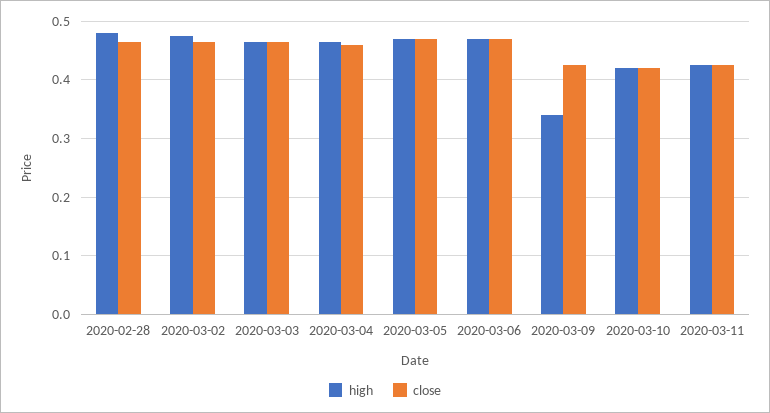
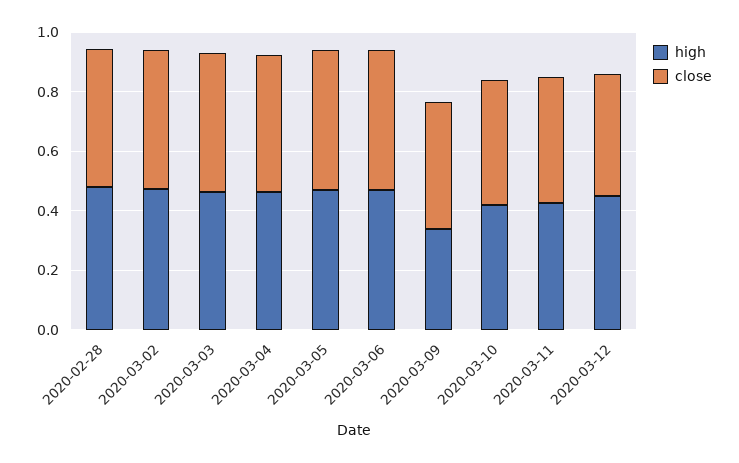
high, 2020-03-12: none -> 0.45
close, 2020-03-12: none -> 0.4

